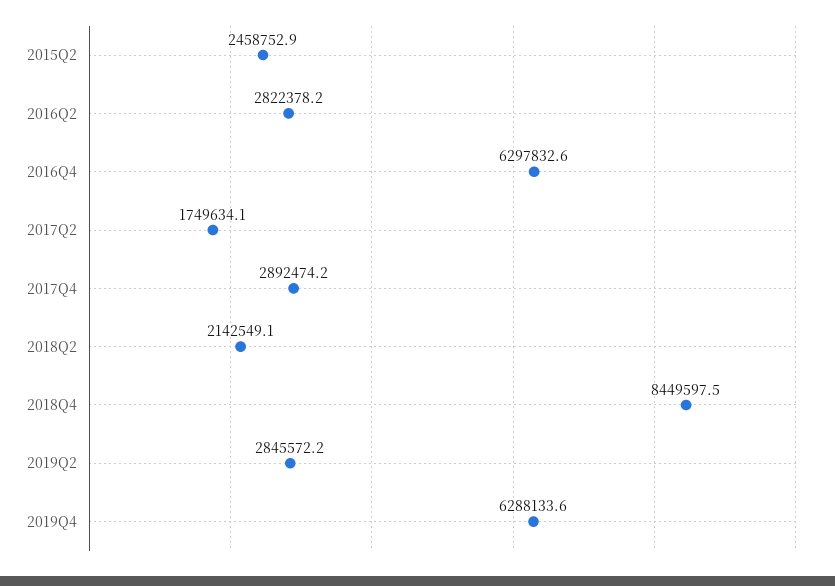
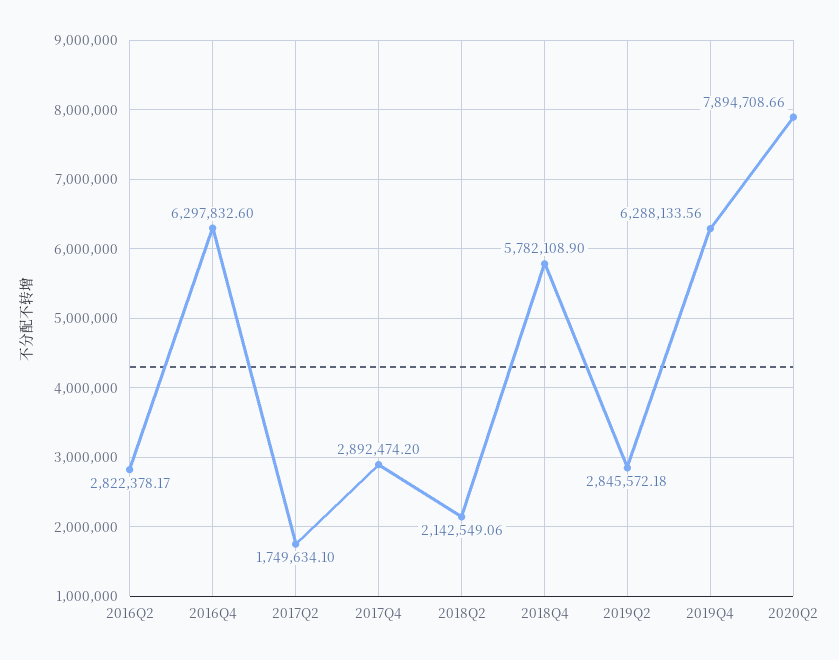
2015Q2: 2458752.9 -> none
2018Q4: 8449597.5 -> 5782108.9
2020Q2: none -> 7894708.66

